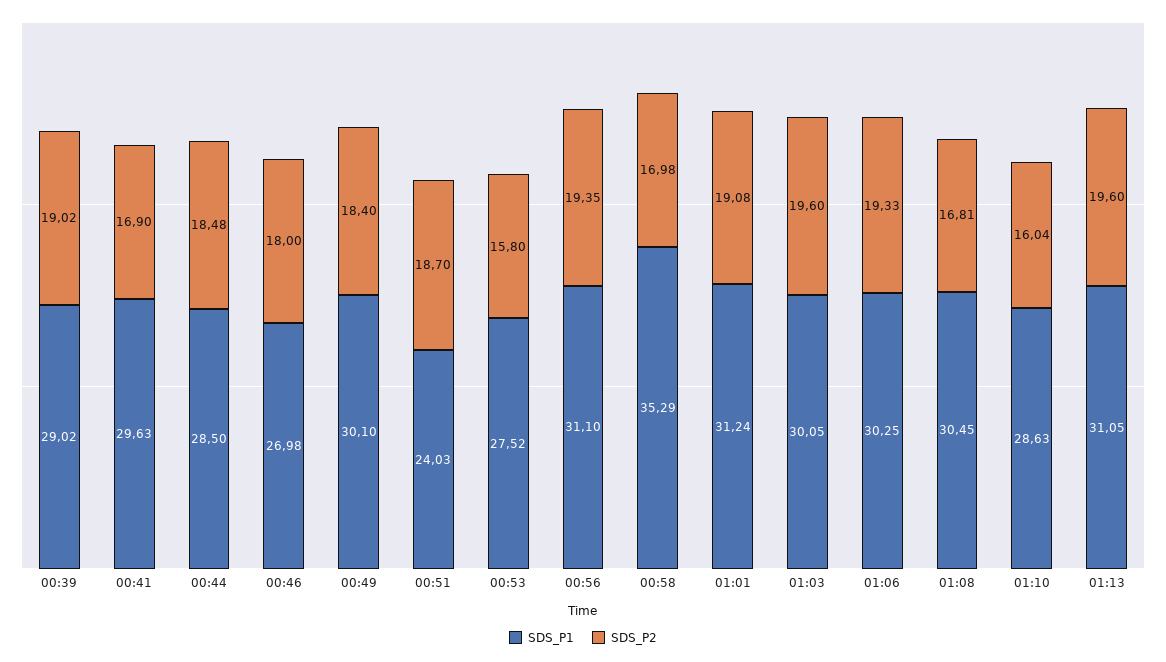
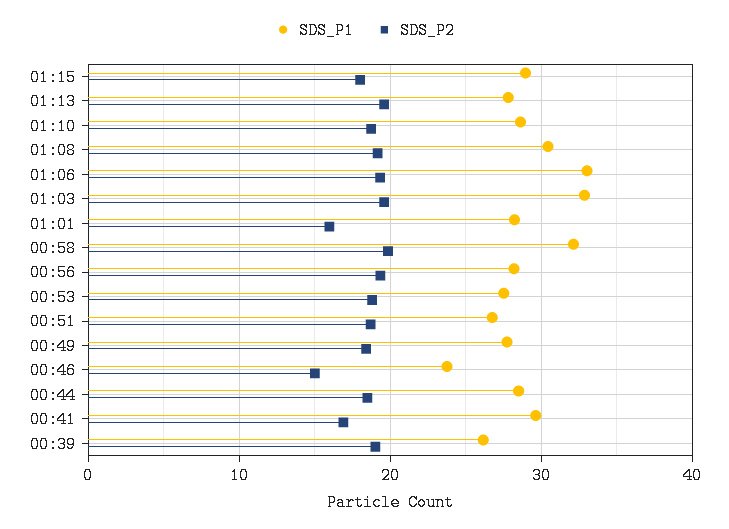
SDS_P1, 00:39: 29.02 -> 26
SDS_P1, 00:46: 26.98 -> 24
SDS_P2, 00:46: 18 -> 15
SDS_P1, 00:49: 30.1 -> 28
SDS_P1, 00:51: 24.03 -> 27
SDS_P2, 00:53: 15.8 -> 19
SDS_P1, 00:56: 31.1 -> 28
SDS_P1, 00:58: 35.29 -> 32
SDS_P2, 00:58: 16.98 -> 20
SDS_P1, 01:01: 31.24 -> 28
SDS_P2, 01:01: 19.08 -> 16
SDS_P1, 01:03: 30.05 -> 33
SDS_P1, 01:06: 30.25 -> 33
SDS_P2, 01:08: 16.81 -> 19
SDS_P2, 01:10: 16.04 -> 19
SDS_P1, 01:13: 31.05 -> 28
SDS_P1, 01:15: none -> 29
SDS_P2, 01:15: none -> 18

